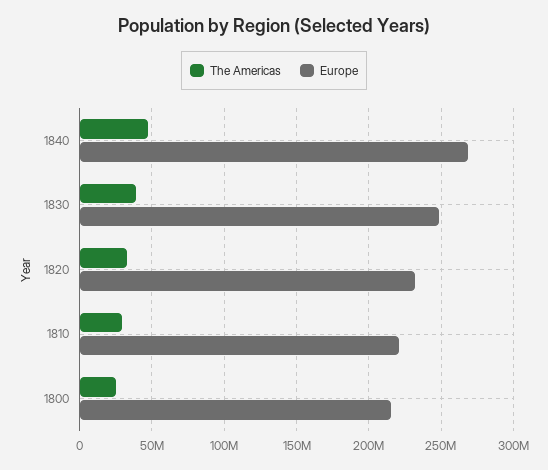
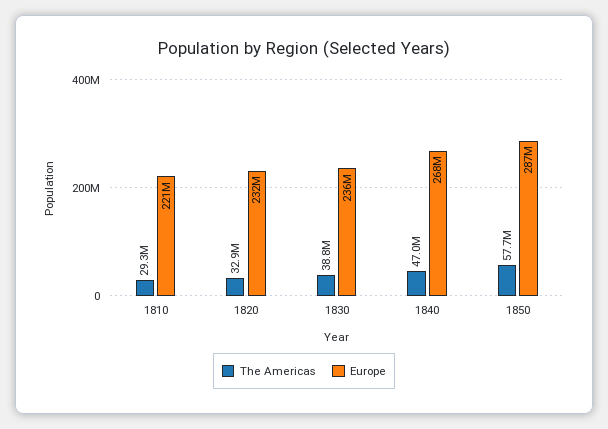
Europe, 1830: 250000000 -> 236000000
The Americas, 1800: 25000000 -> none
Europe, 1800: 215000000 -> none
The Americas, 1850: none -> 57700000
Europe, 1850: none -> 287000000

